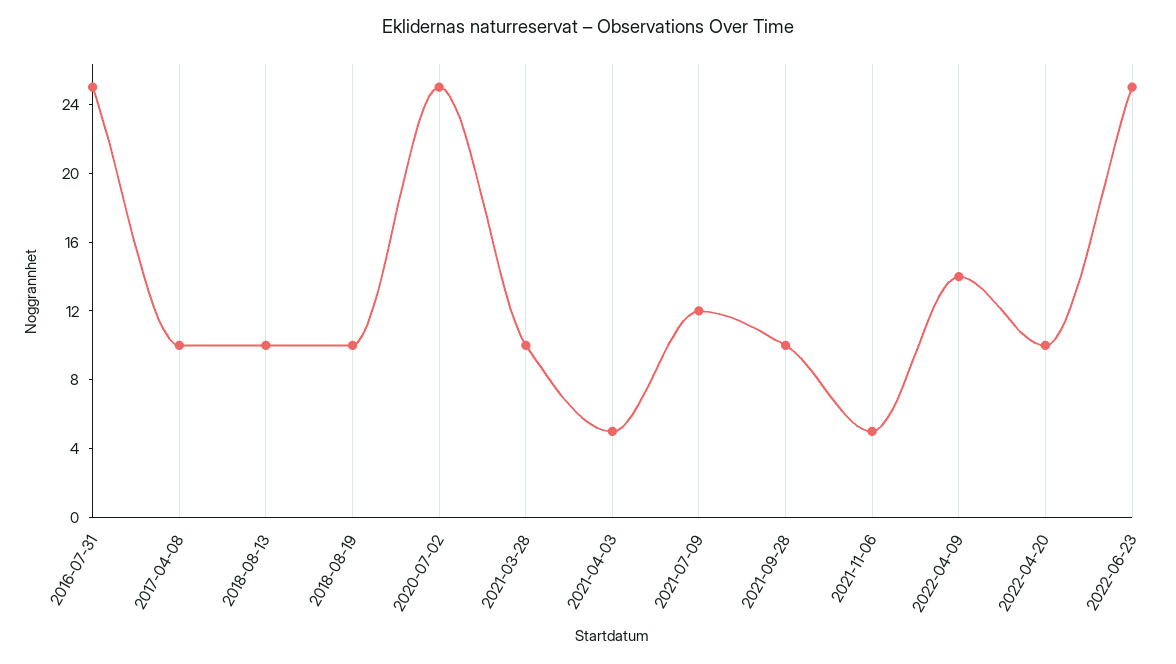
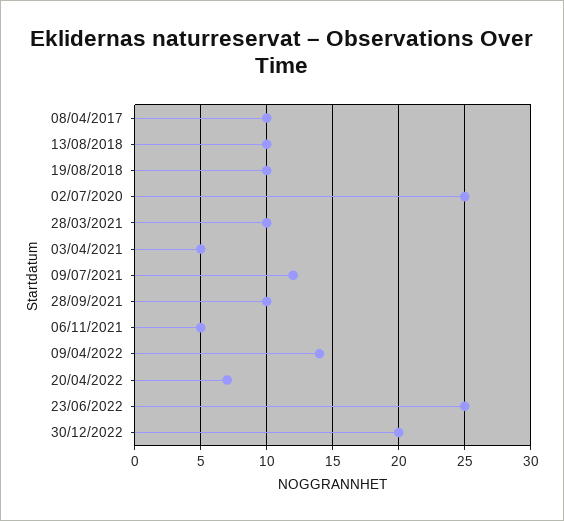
2016-07-31: 25 -> none
2022-04-20: 10 -> 7
30/12/2022: none -> 20

